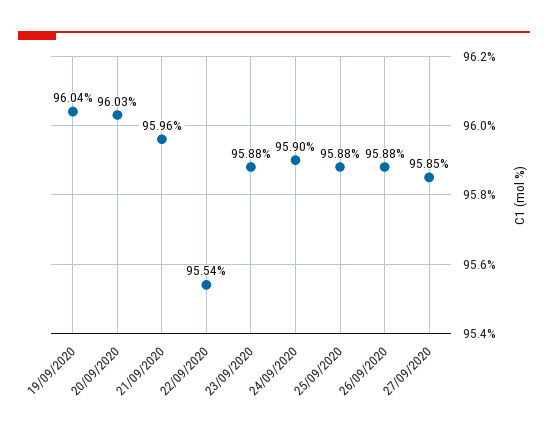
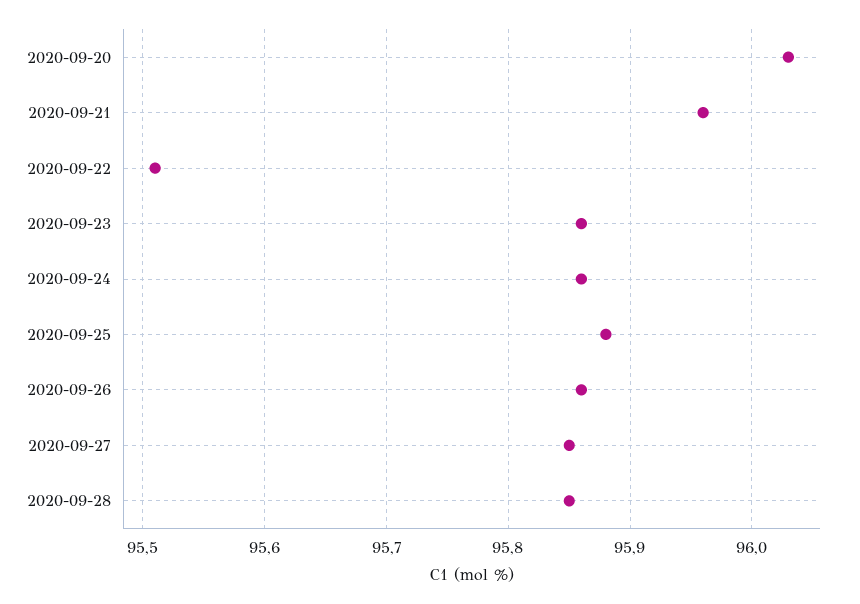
19/09/2020: 96.04 -> none
22/09/2020: 95.54 -> 95.51
23/09/2020: 95.88 -> 95.86
24/09/2020: 95.9 -> 95.86
26/09/2020: 95.88 -> 95.86
2020-09-28: none -> 95.85

